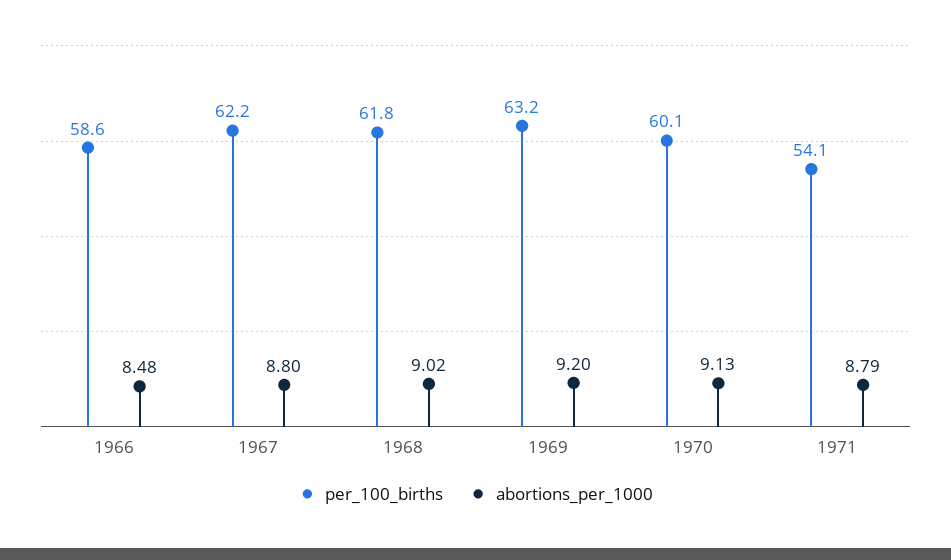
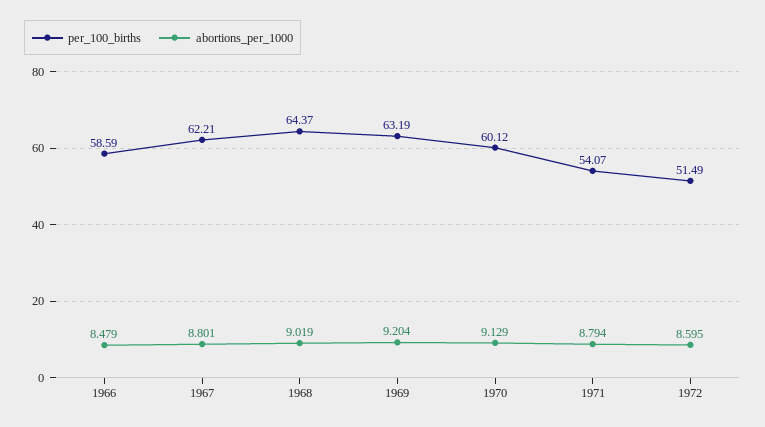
per_100_births, 1968: 61.8 -> 64.37
per_100_births, 1972: none -> 51.49
abortions_per_1000, 1972: none -> 8.595

